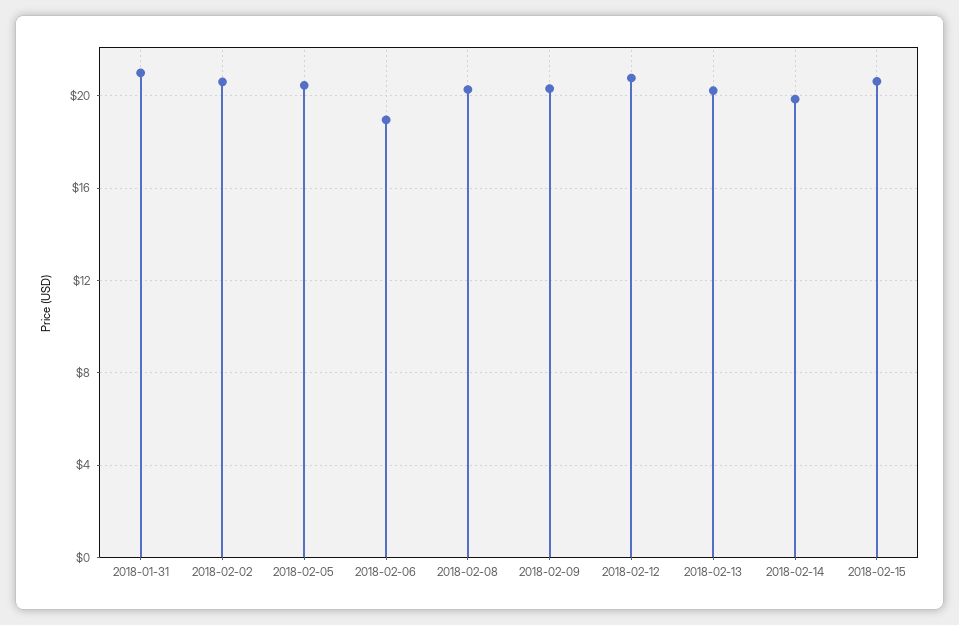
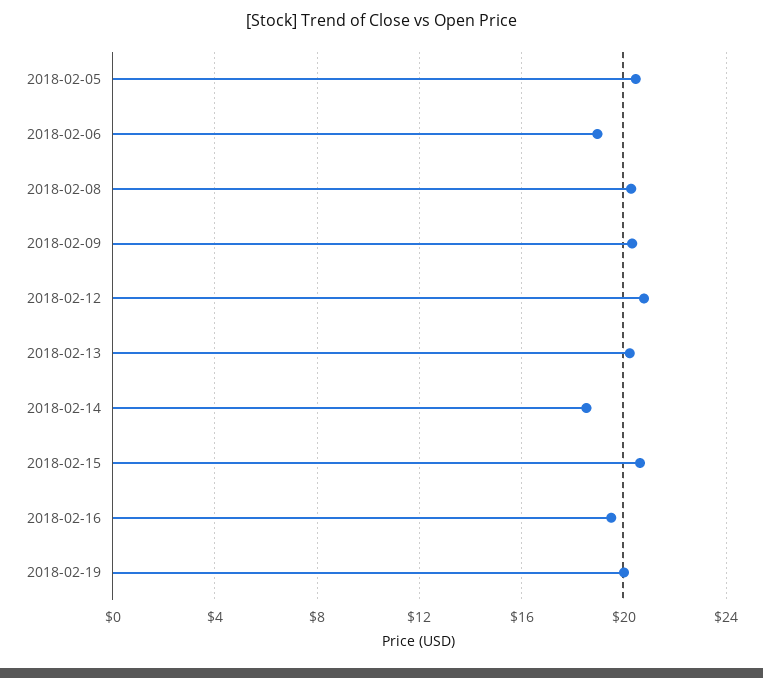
2018-01-31: 21 -> none
2018-02-02: 20.5 -> none
2018-02-14: 20 -> 18.5
2018-02-16: none -> 19.5
2018-02-19: none -> 20

